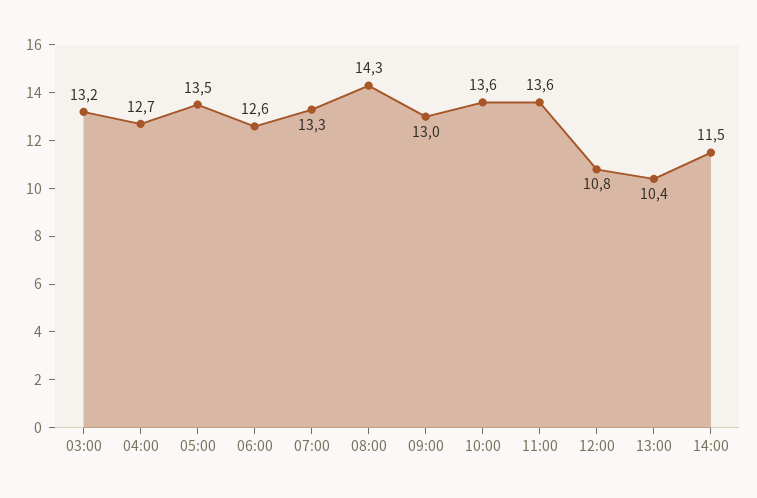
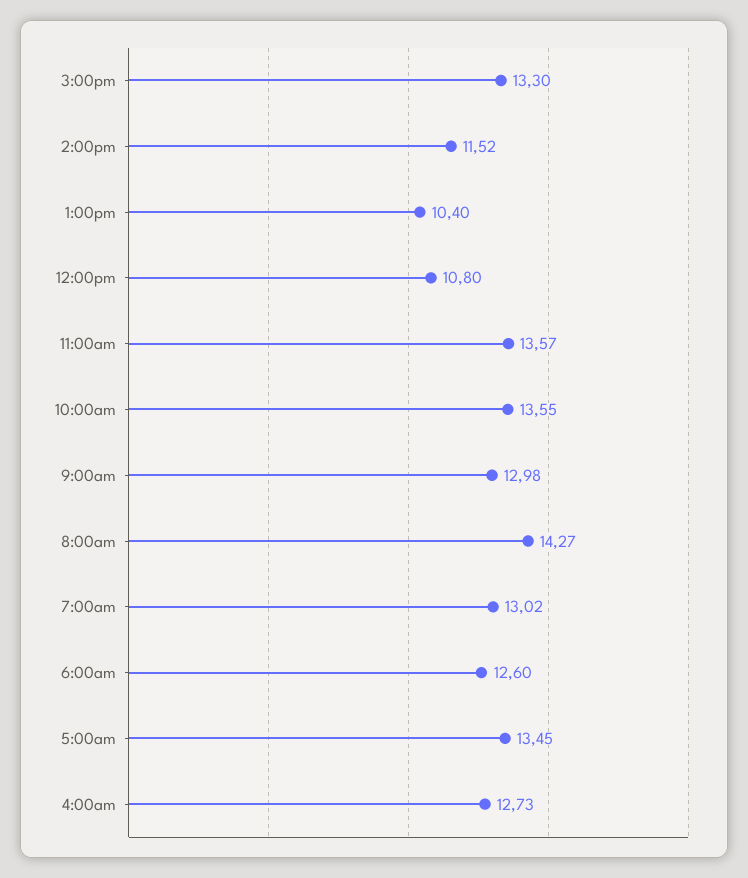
03:00: 13.2 -> none
07:00: 13.3 -> 13.02
3:00pm: none -> 13.3

